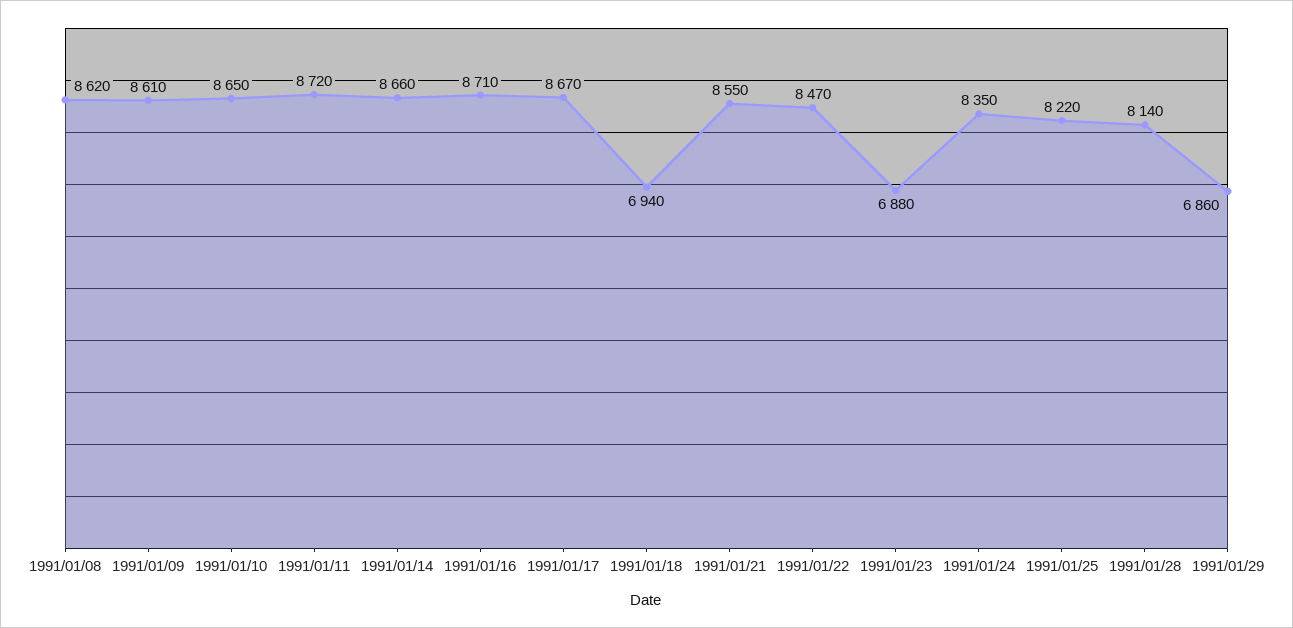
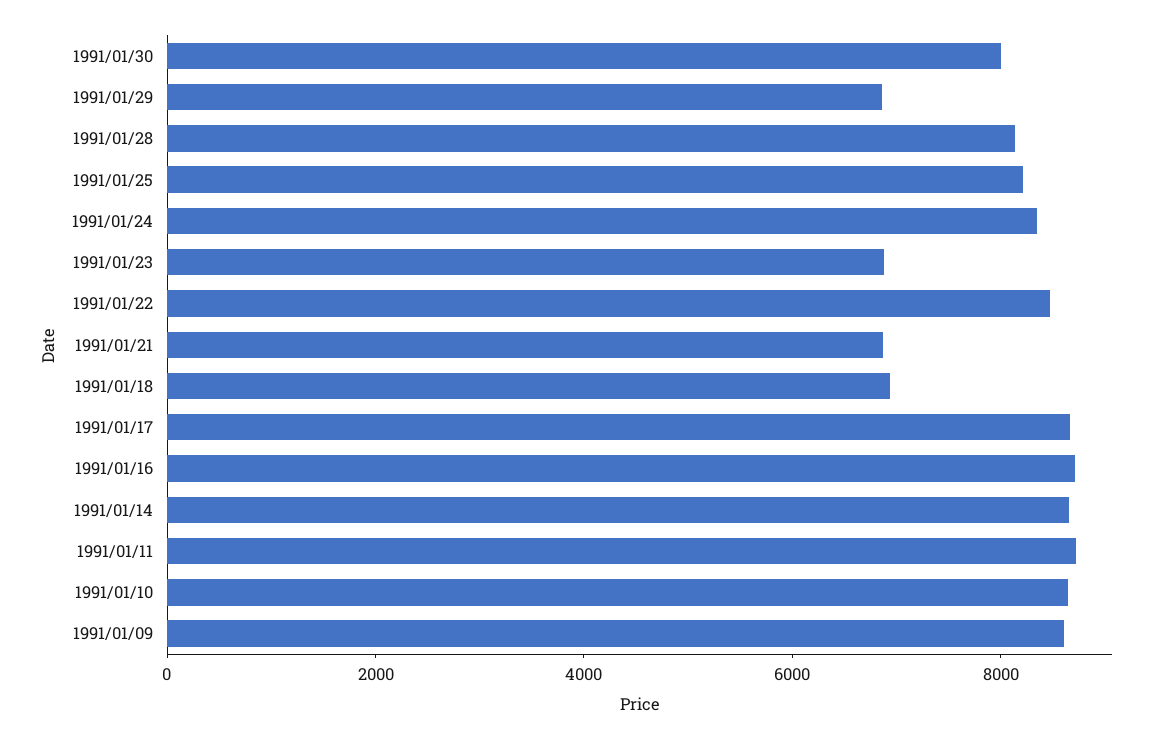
1991/01/08: 8620 -> none
1991/01/21: 8550 -> 7000
1991/01/30: none -> 8000

